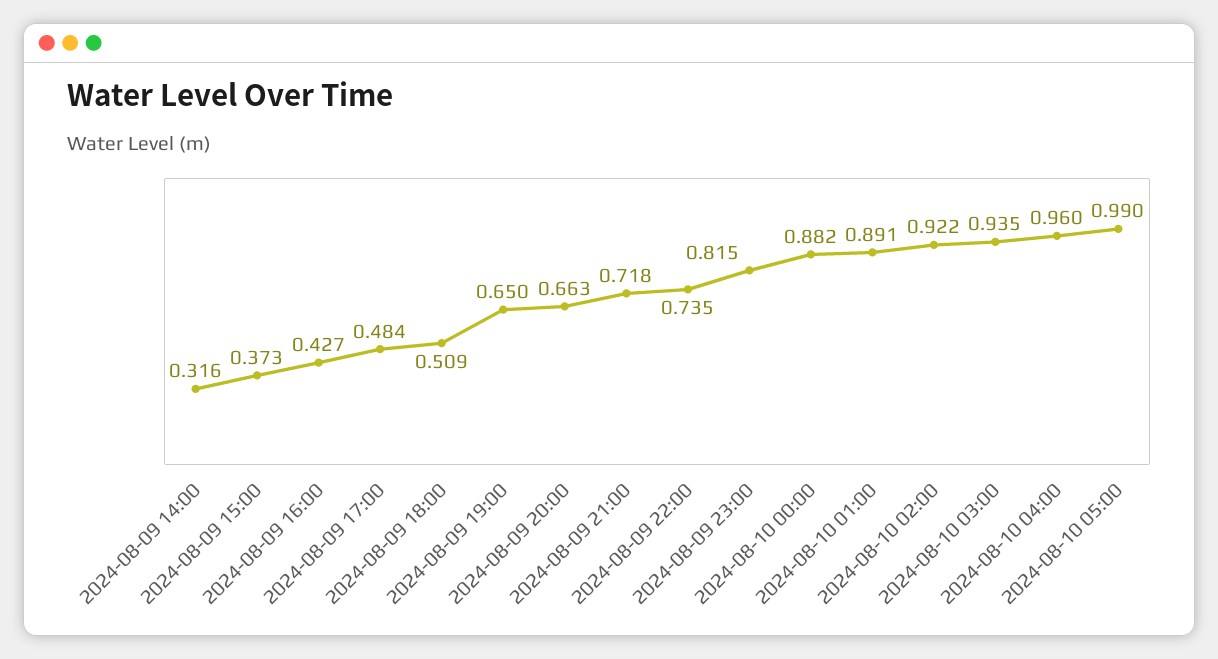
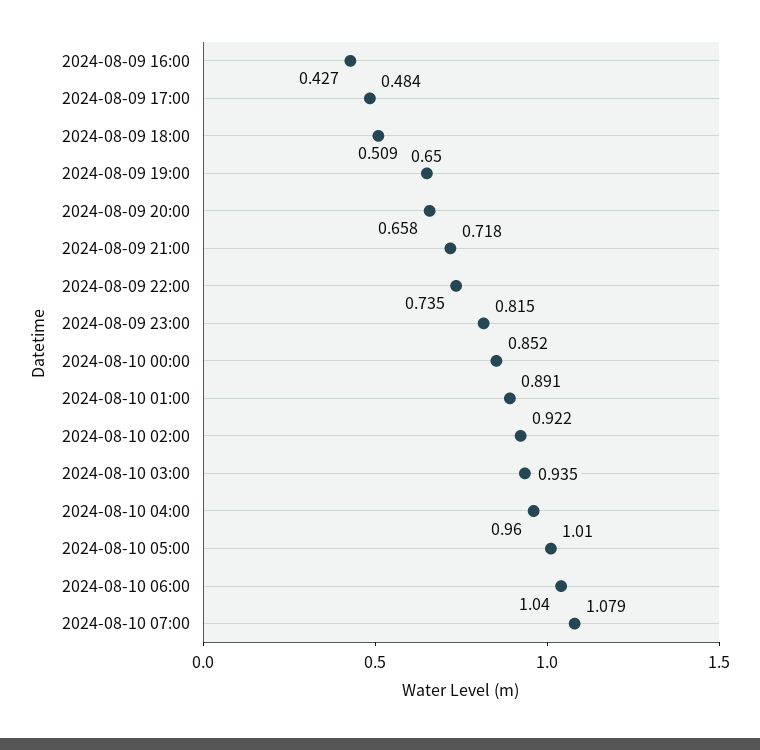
2024-08-09 14:00: 0.316 -> none
2024-08-09 15:00: 0.373 -> none
2024-08-09 20:00: 0.663 -> 0.658
2024-08-10 00:00: 0.882 -> 0.852
2024-08-10 05:00: 0.99 -> 1.01
2024-08-10 06:00: none -> 1.04
2024-08-10 07:00: none -> 1.079

